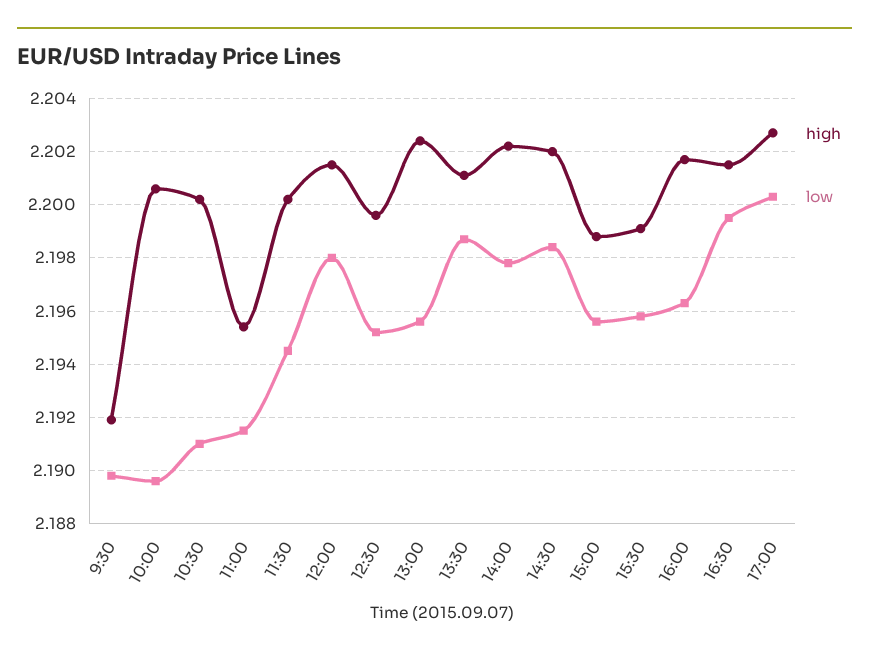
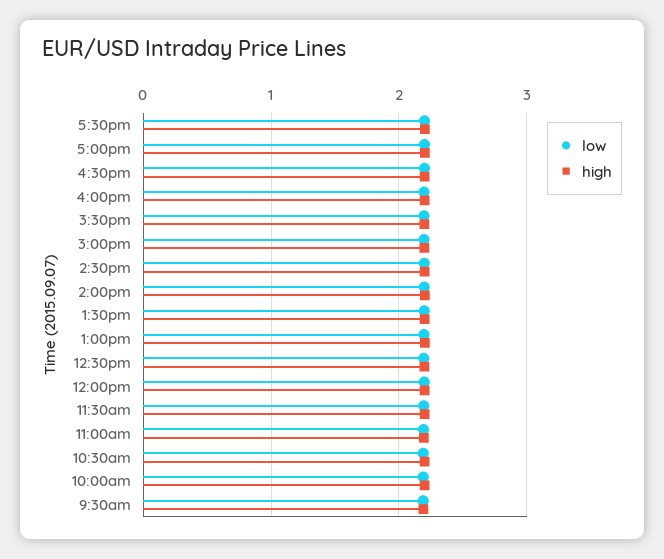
low, 5:30pm: none -> 2.2
high, 5:30pm: none -> 2.2

